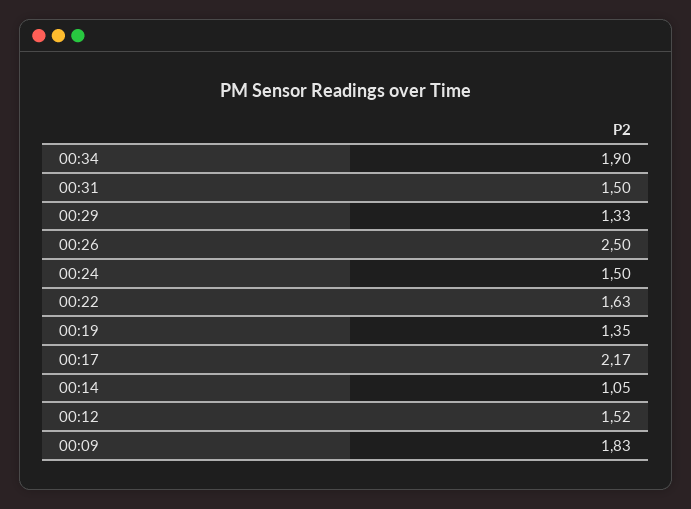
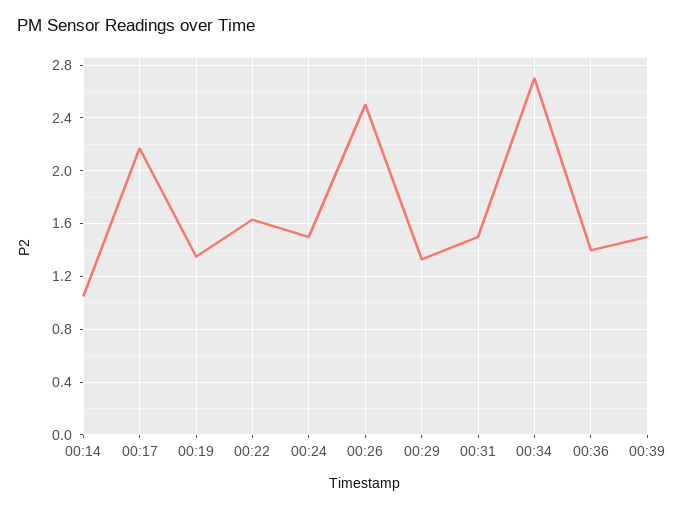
00:34: 1.9 -> 2.7
00:12: 1.52 -> none
00:09: 1.83 -> none
00:36: none -> 1.4
00:39: none -> 1.5

